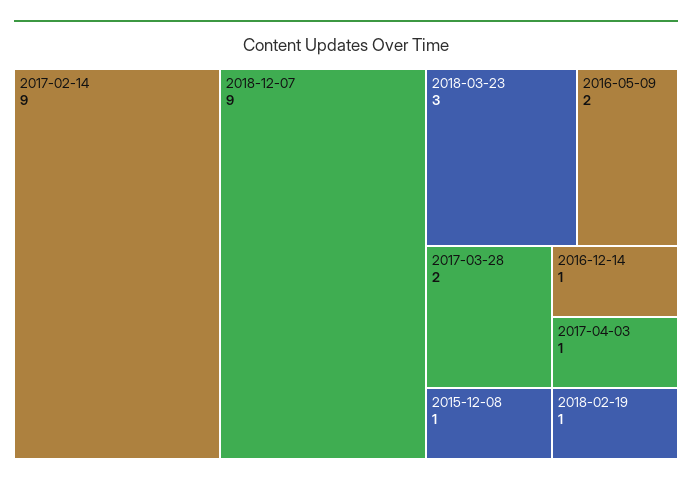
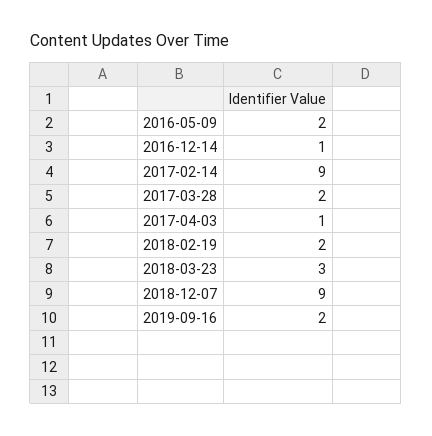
2015-12-08: 1 -> none
2018-02-19: 1 -> 2
2019-09-16: none -> 2

